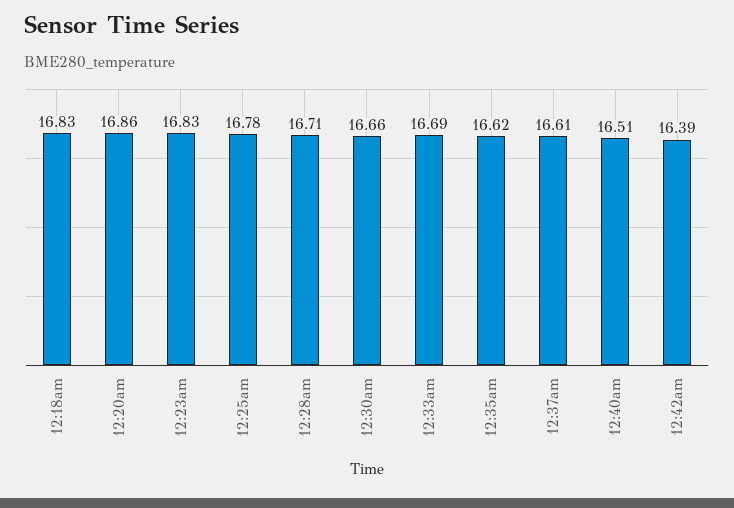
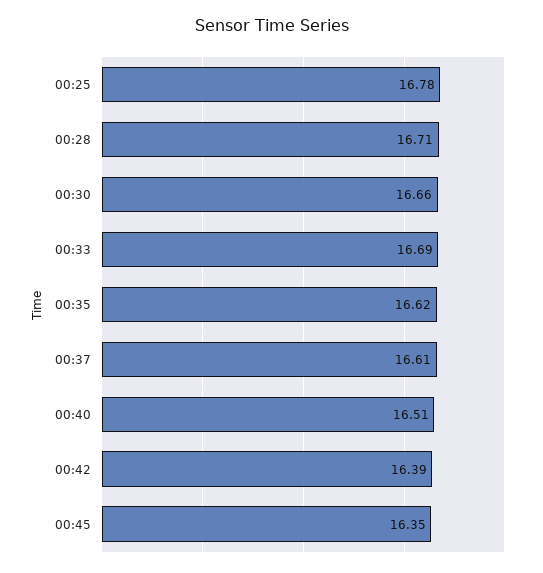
12:18am: 16.83 -> none
12:20am: 16.86 -> none
12:23am: 16.83 -> none
00:45: none -> 16.35

